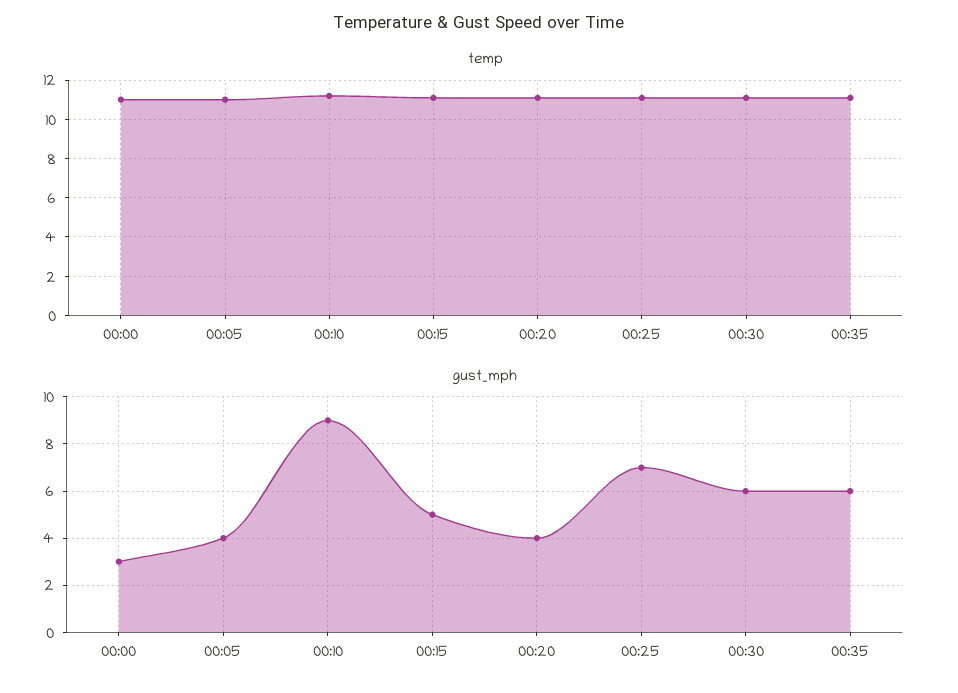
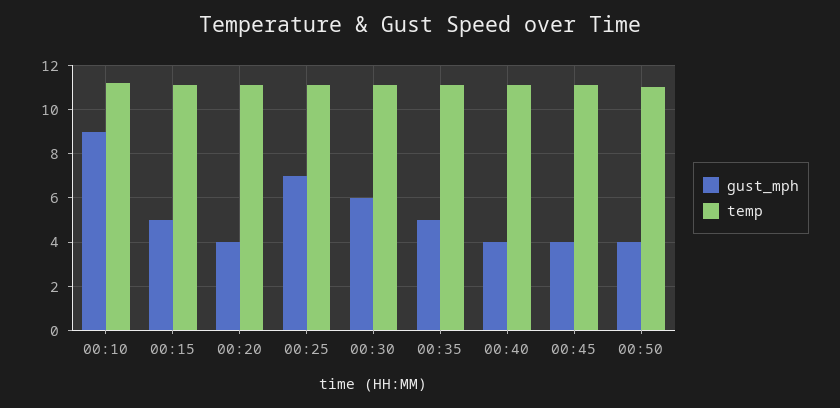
temp, 00:00: 11 -> none
temp, 00:05: 11 -> none
gust_mph, 00:00: 3 -> none
gust_mph, 00:05: 4 -> none
gust_mph, 00:35: 6 -> 5
gust_mph, 00:40: none -> 4
temp, 00:40: none -> 11
gust_mph, 00:45: none -> 4
temp, 00:45: none -> 11
gust_mph, 00:50: none -> 4
temp, 00:50: none -> 11

